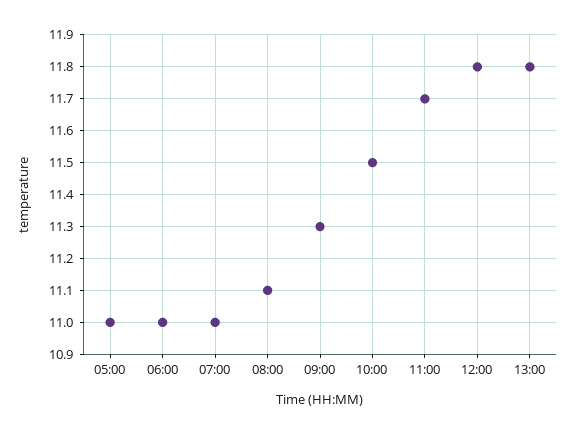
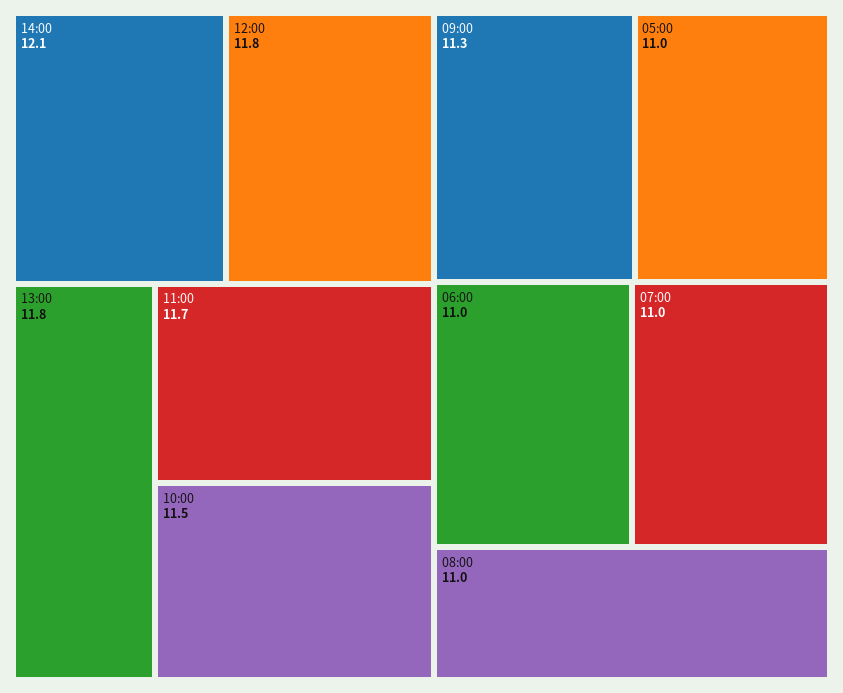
08:00: 11.1 -> 11
14:00: none -> 12.1

